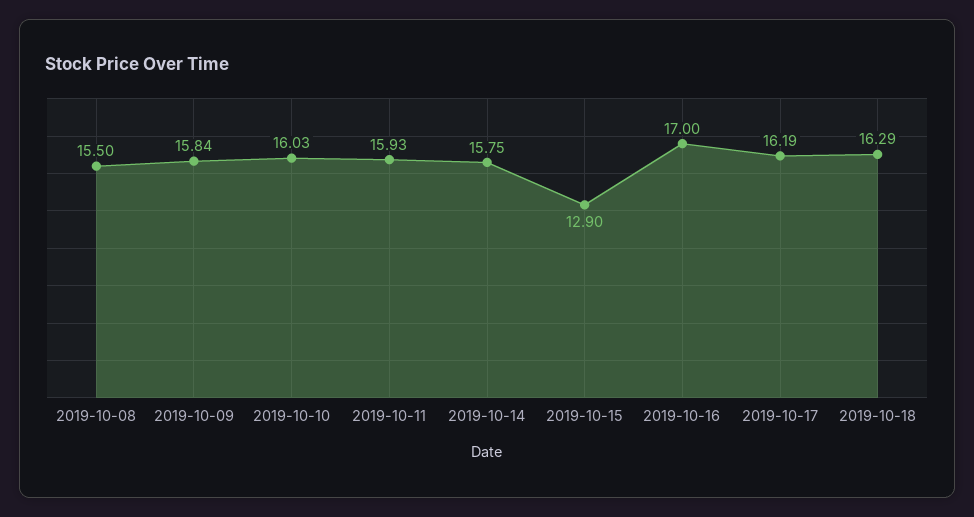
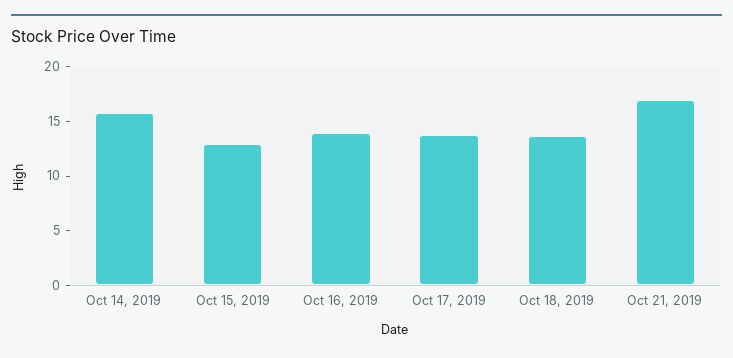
2019-10-08: 15.5 -> none
2019-10-09: 15.84 -> none
2019-10-10: 16.03 -> none
2019-10-11: 15.93 -> none
2019-10-16: 17 -> 14
2019-10-17: 16.19 -> 14
2019-10-18: 16.29 -> 14
Oct 21, 2019: none -> 17

